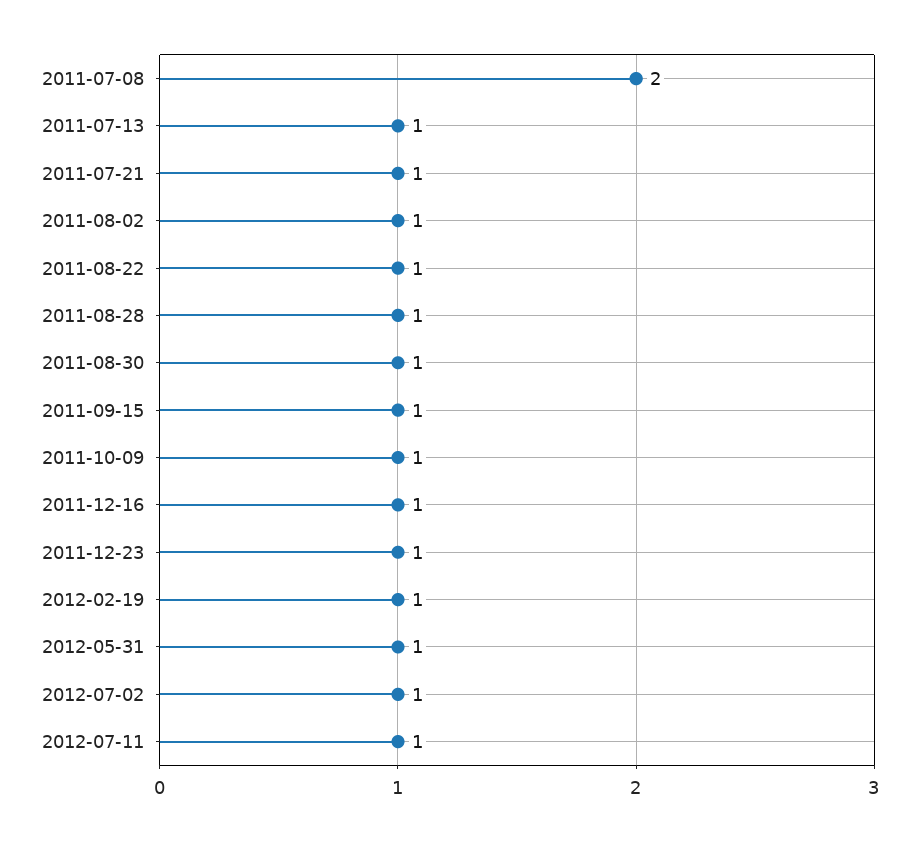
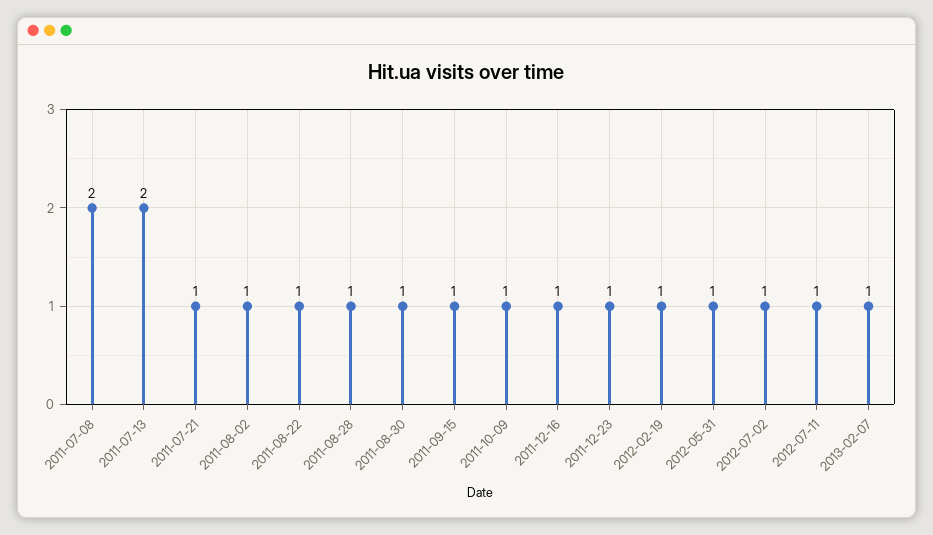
2011-07-13: 1 -> 2
2013-02-07: none -> 1

